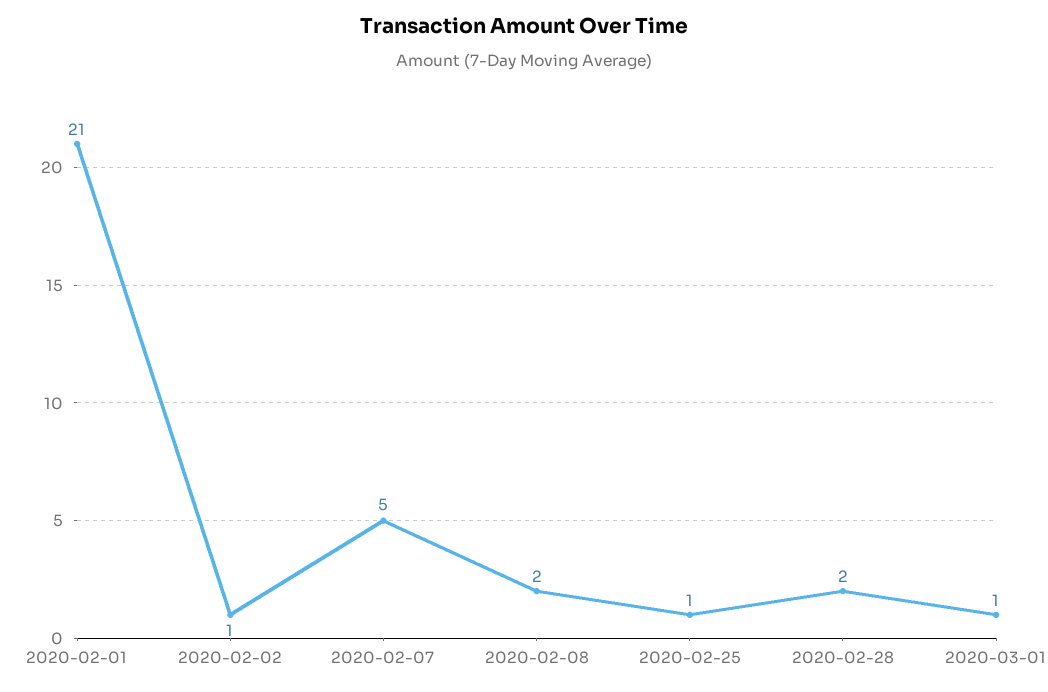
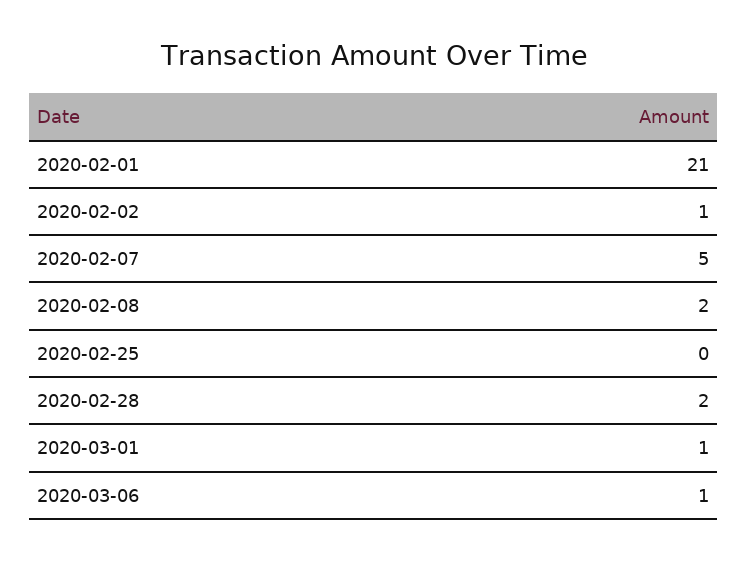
2020-02-25: 1 -> 0
2020-03-06: none -> 1

